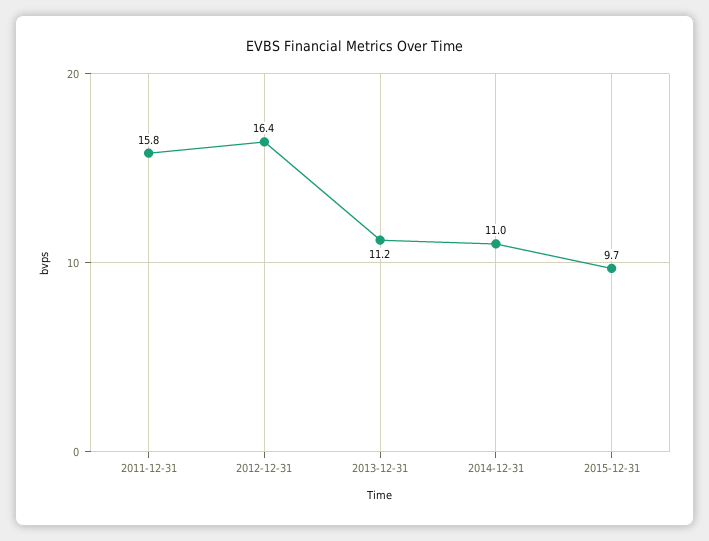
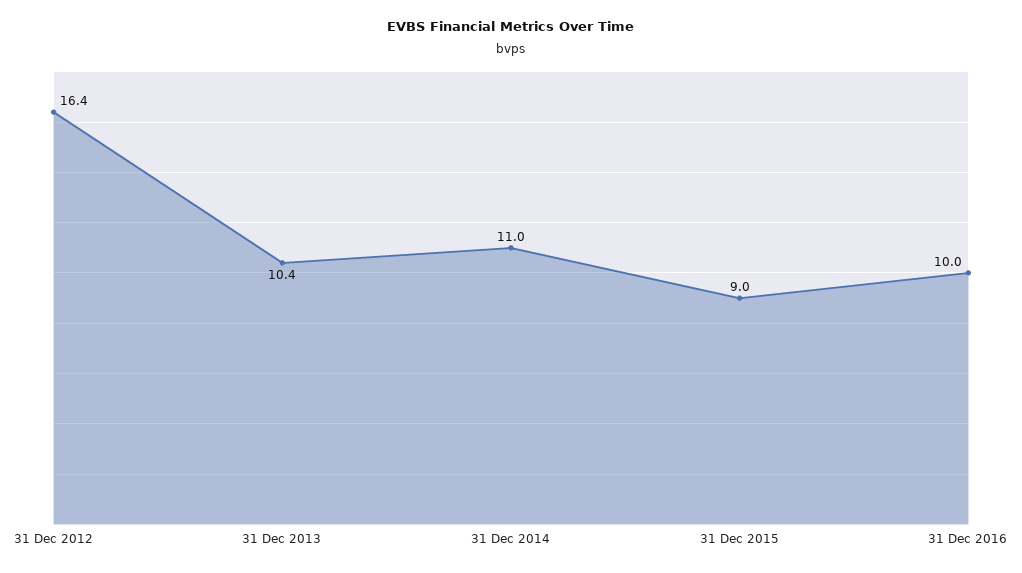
2011-12-31: 15.8 -> none
2013-12-31: 11.2 -> 10.4
2015-12-31: 9.7 -> 9
31 Dec 2016: none -> 10

